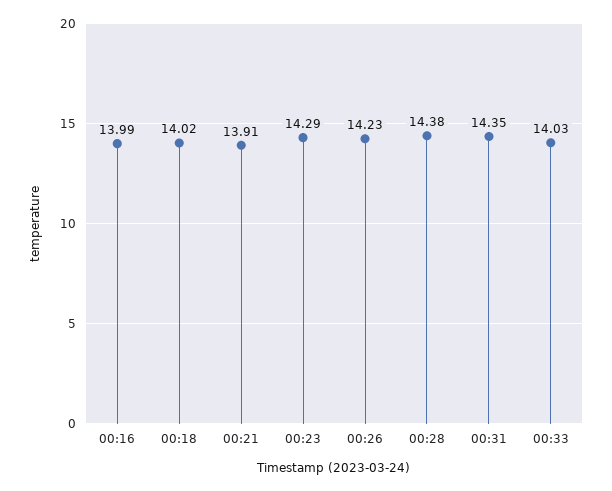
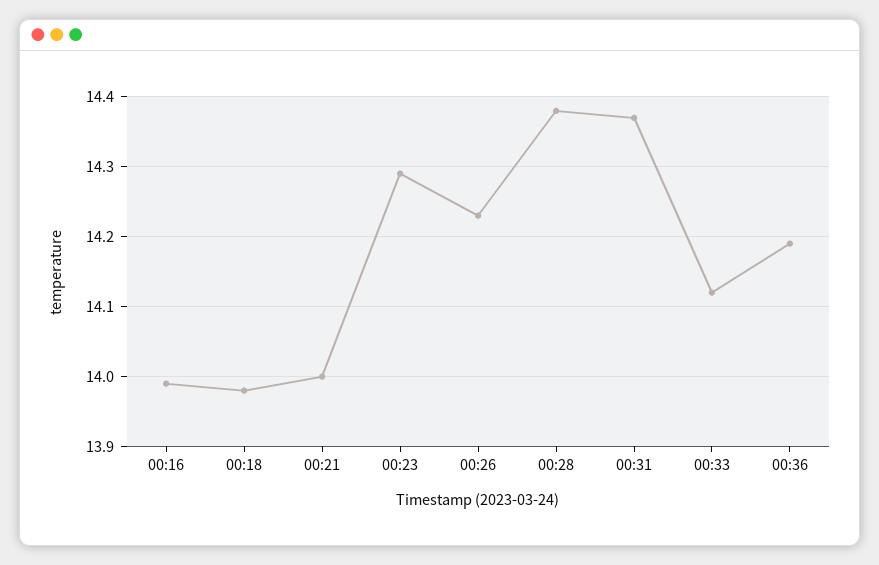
00:18: 14.02 -> 13.98
00:21: 13.91 -> 14
00:31: 14.35 -> 14.37
00:33: 14.03 -> 14.12
00:36: none -> 14.19

